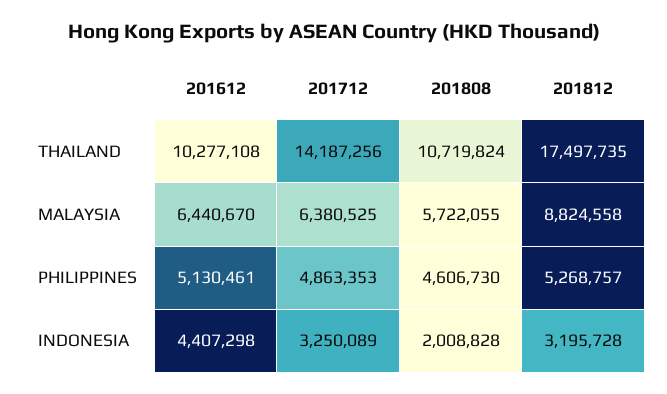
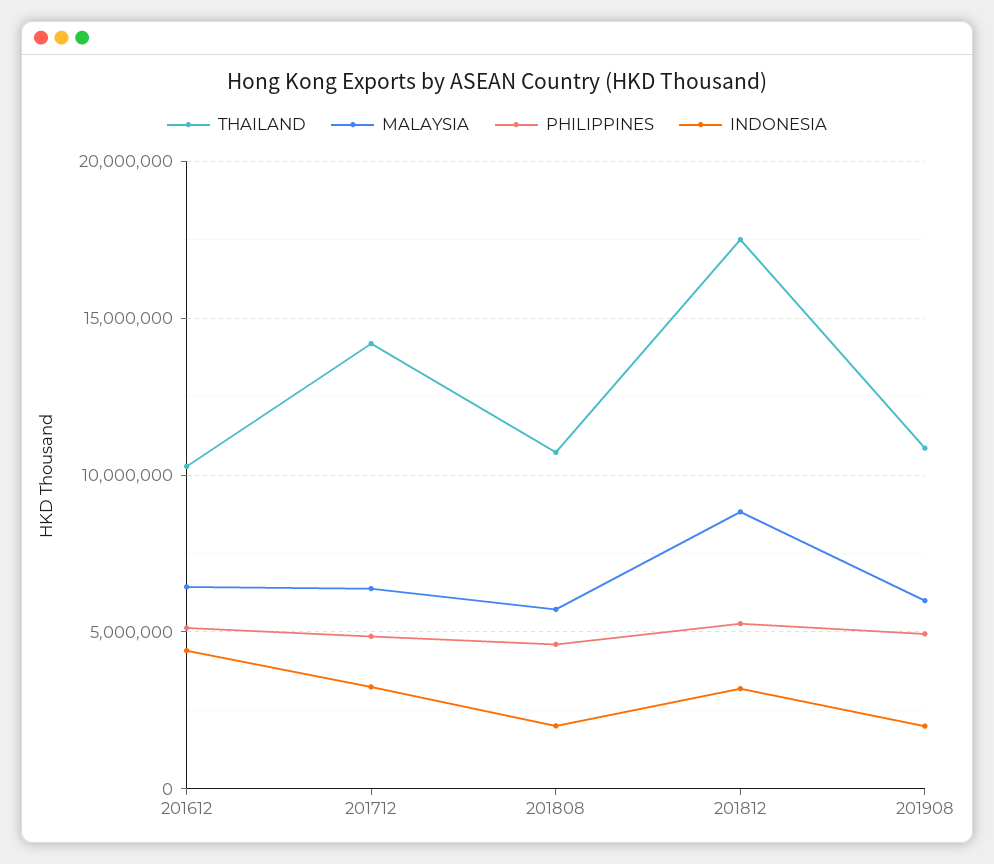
THAILAND, 201908: none -> 11000000
MALAYSIA, 201908: none -> 6000000
PHILIPPINES, 201908: none -> 5000000
INDONESIA, 201908: none -> 2000000

